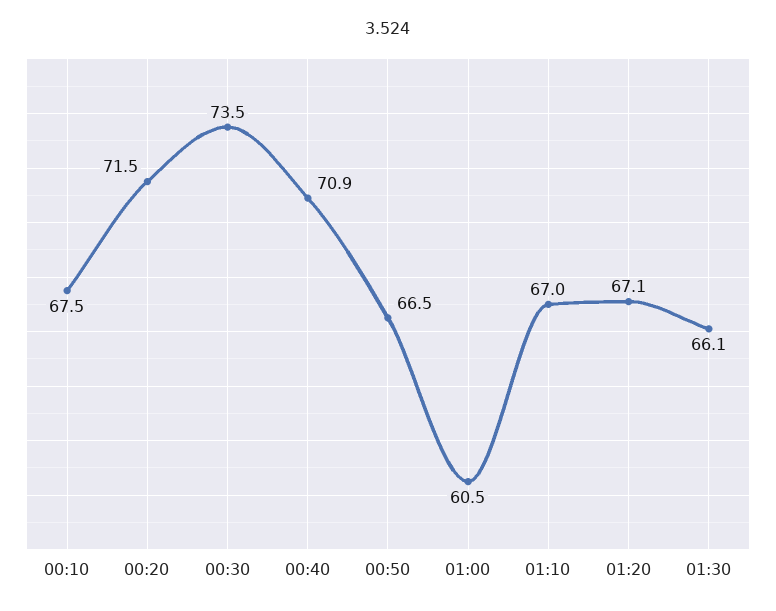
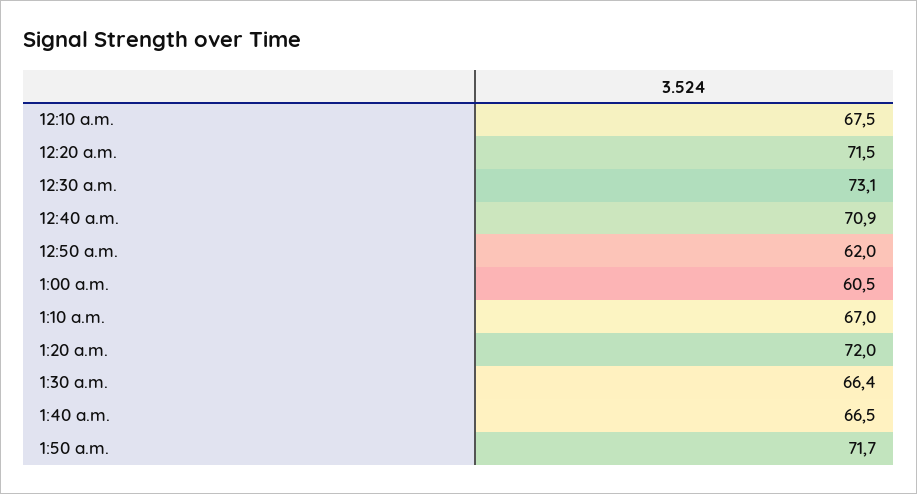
00:30: 73.5 -> 73.1
00:50: 66.5 -> 62
01:20: 67.1 -> 72
01:30: 66.1 -> 66.4
1:40 a.m.: none -> 66.5
1:50 a.m.: none -> 71.7

